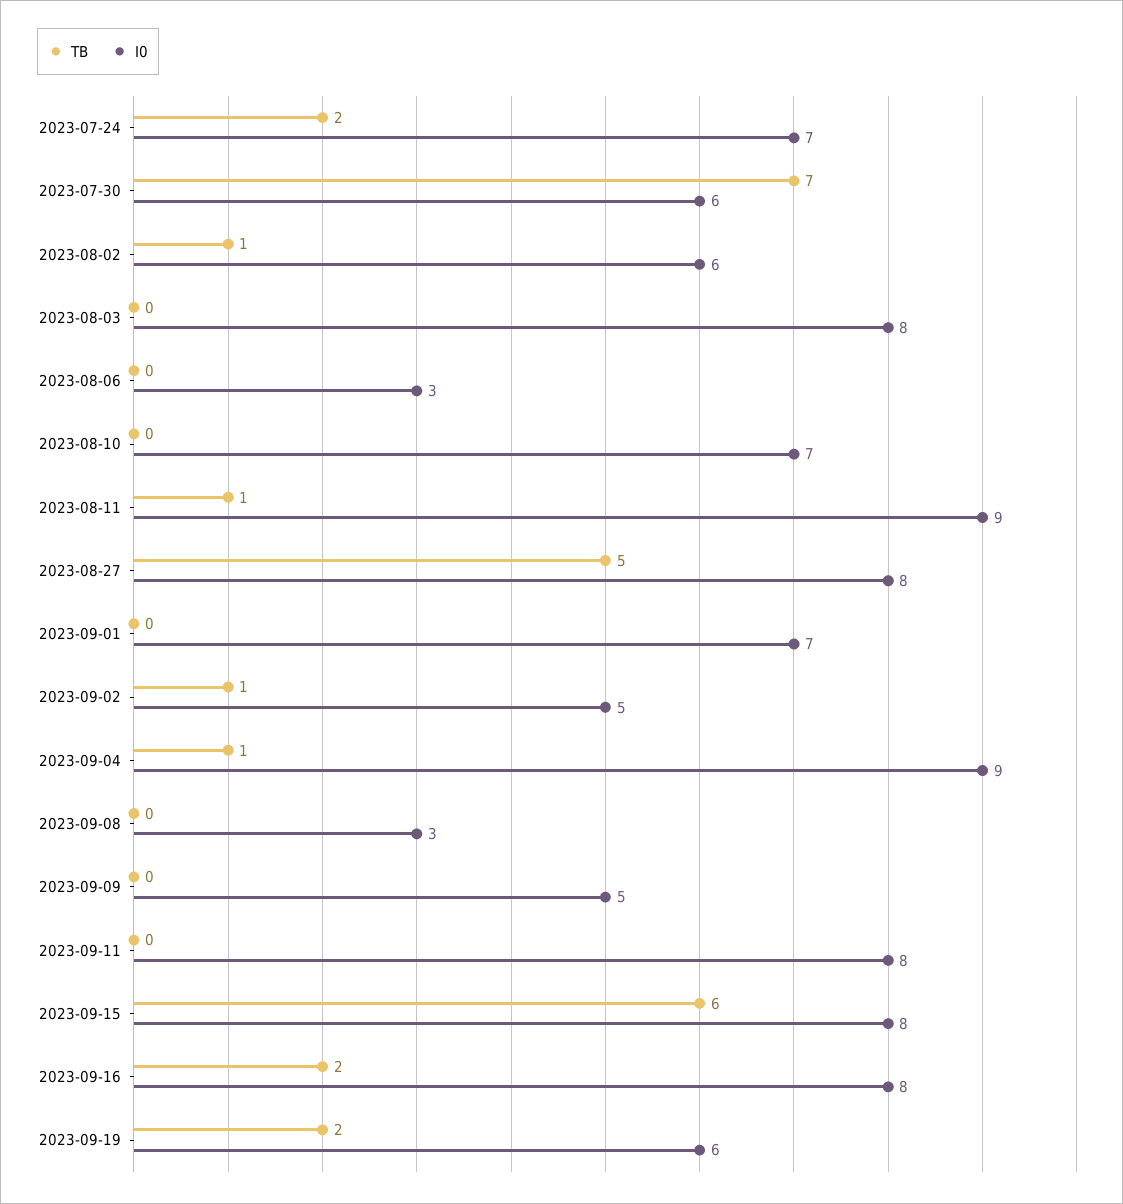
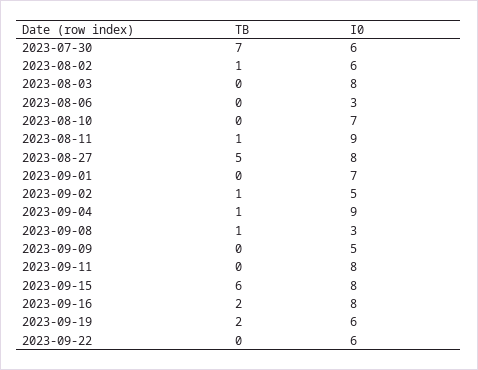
TB, 2023-07-24: 2 -> none
I0, 2023-07-24: 7 -> none
TB, 2023-09-08: 0 -> 1
TB, 2023-09-22: none -> 0
I0, 2023-09-22: none -> 6

